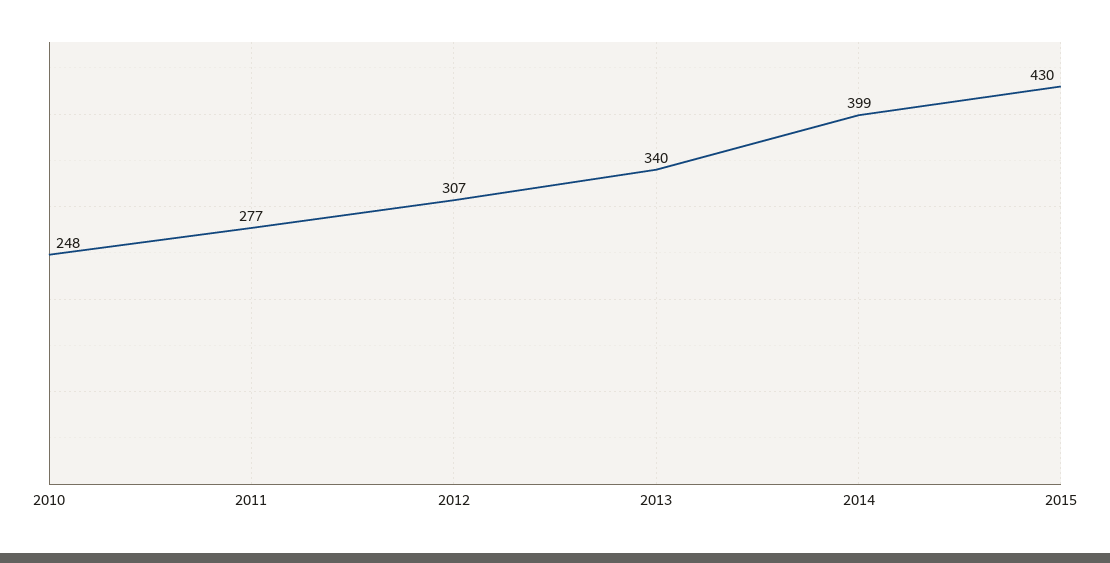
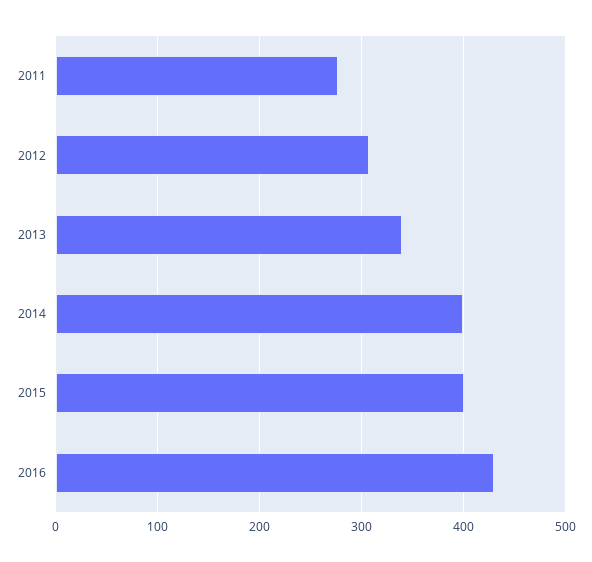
2010: 248 -> none
2015: 430 -> 400
2016: none -> 430

